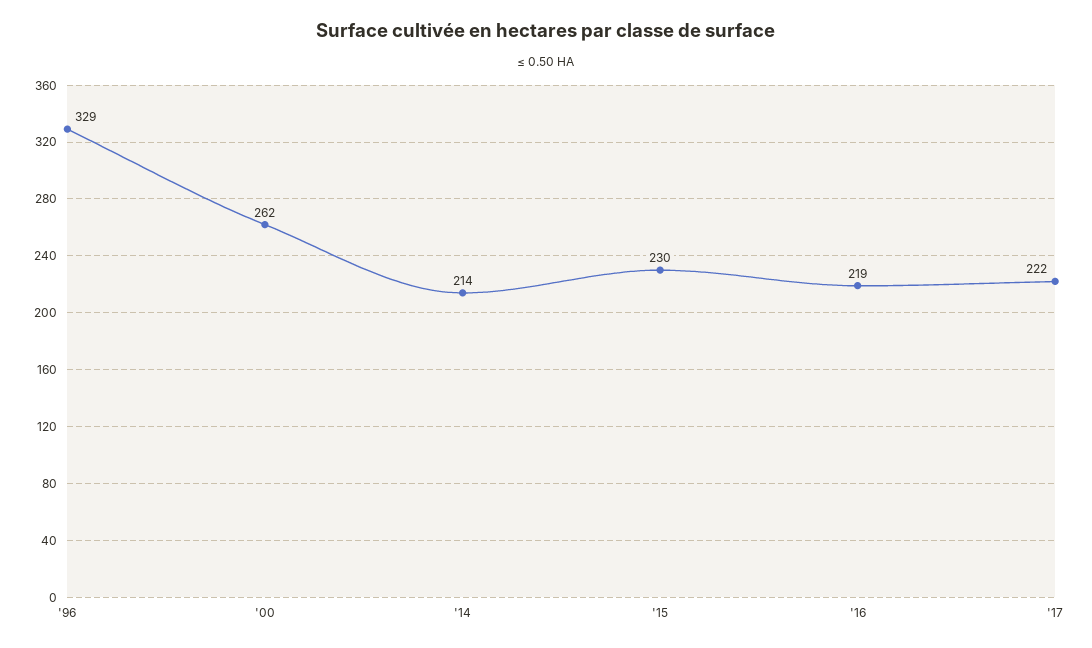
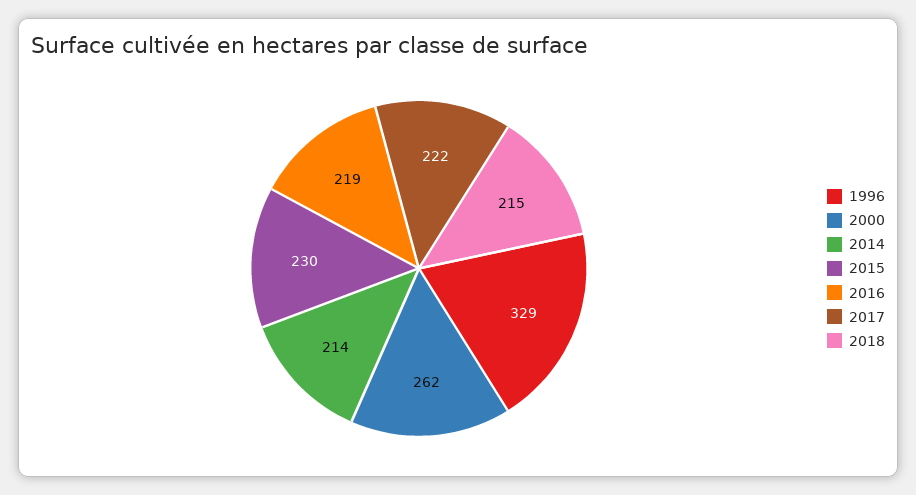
2018: none -> 215

